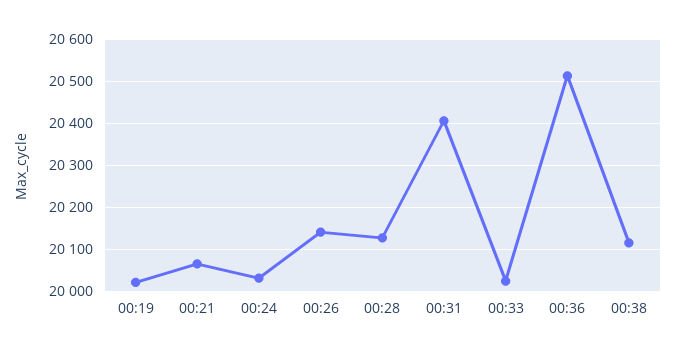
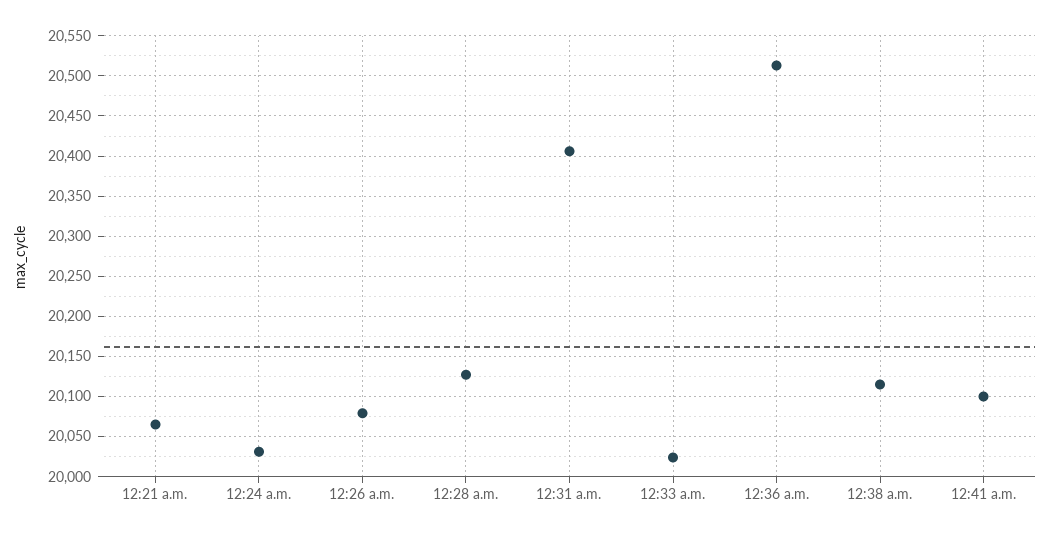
00:19: 20020 -> none
00:26: 20140 -> 20080
12:41 a.m.: none -> 20100

